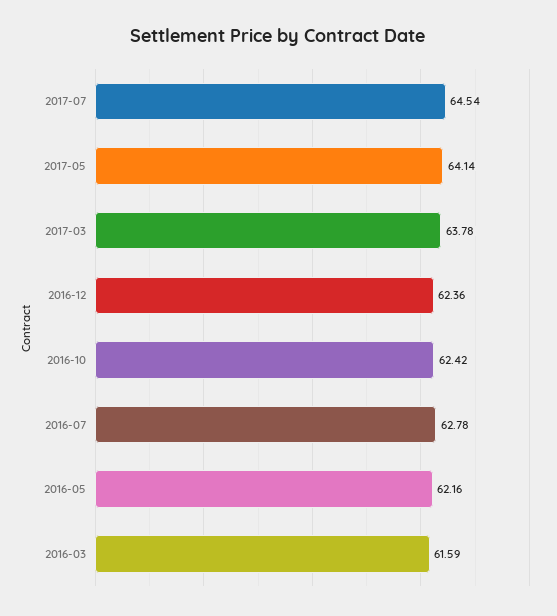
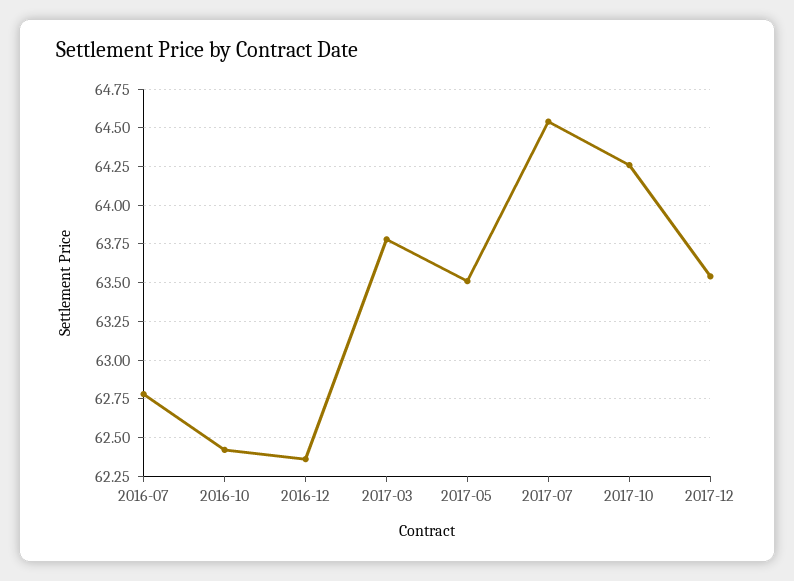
2017-05: 64.14 -> 63.5
2016-05: 62.16 -> none
2016-03: 61.59 -> none
2017-10: none -> 64.25
2017-12: none -> 63.55

